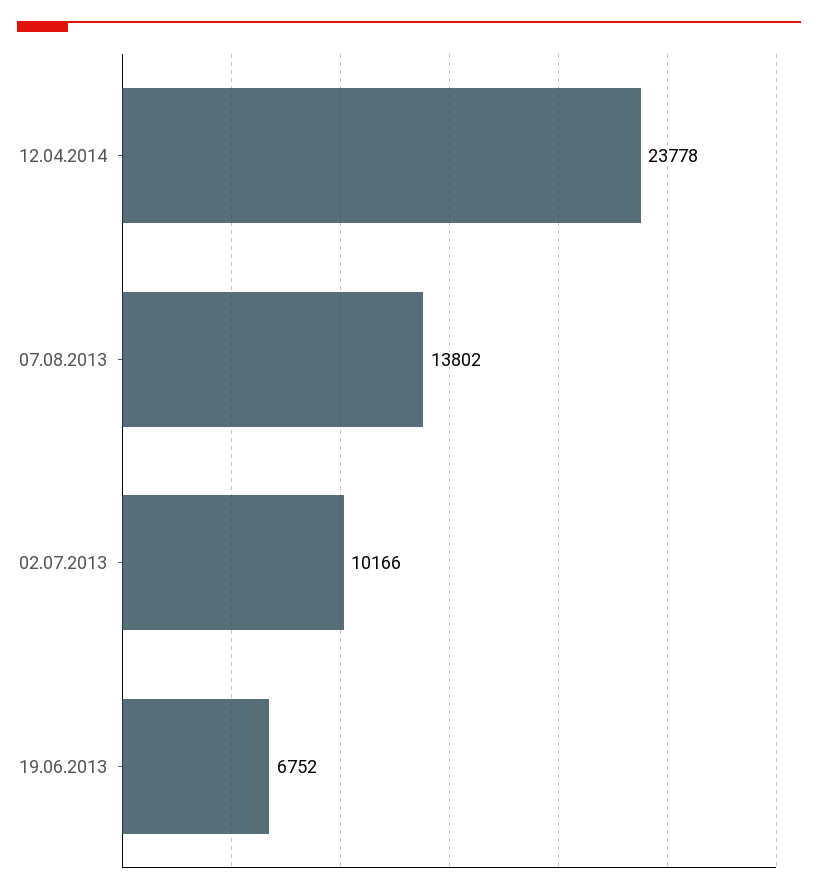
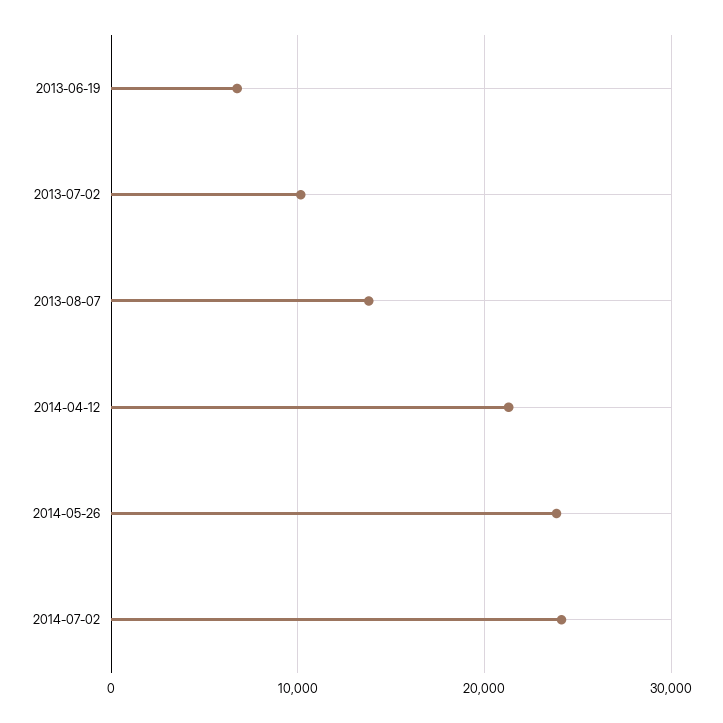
12.04.2014: 23778 -> 21000
2014-05-26: none -> 24000
2014-07-02: none -> 24000

